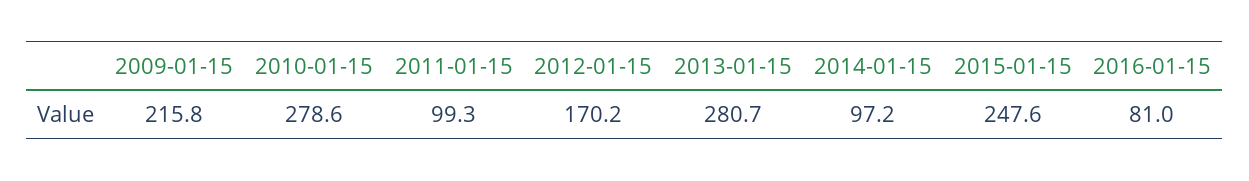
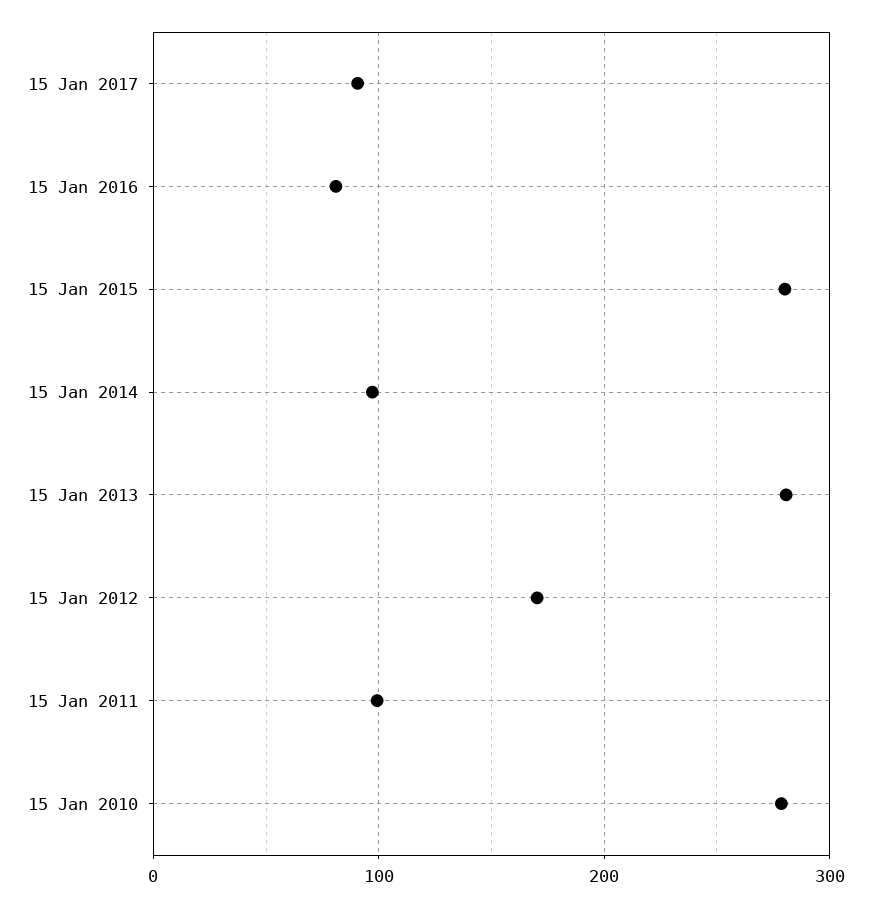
2009-01-15: 215.8 -> none
2015-01-15: 247.6 -> 280
15 Jan 2017: none -> 90

